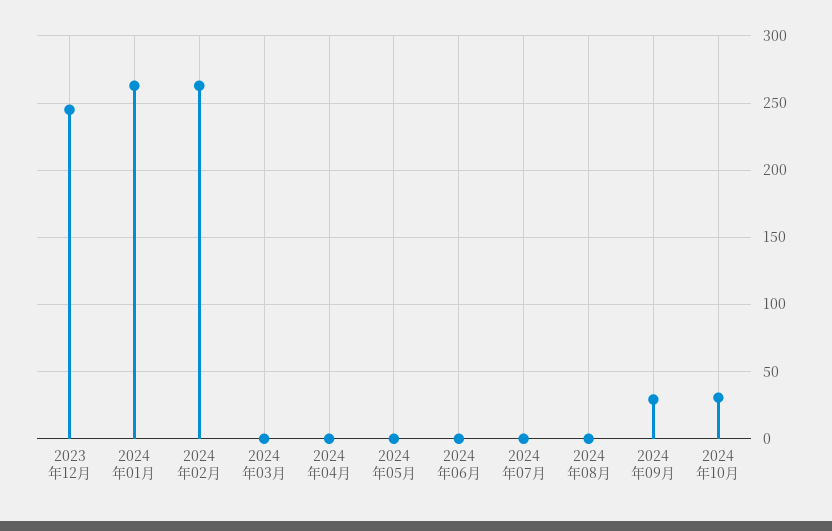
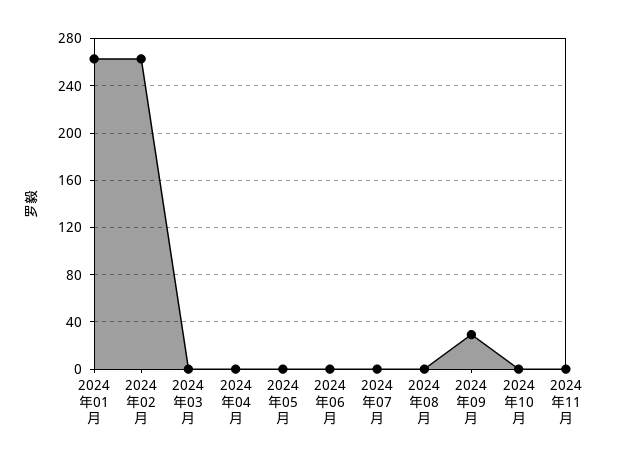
2023年12月: 245 -> none
2024年10月: 30 -> 0
2024年11月: none -> 0

